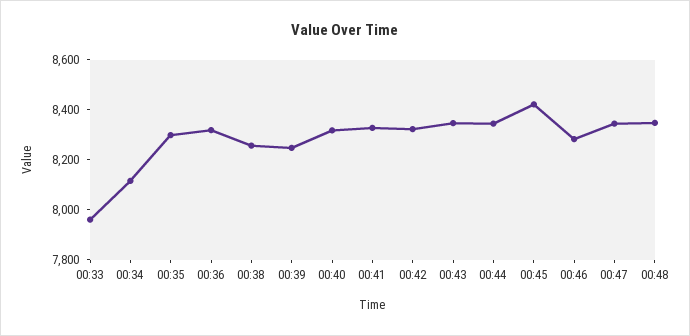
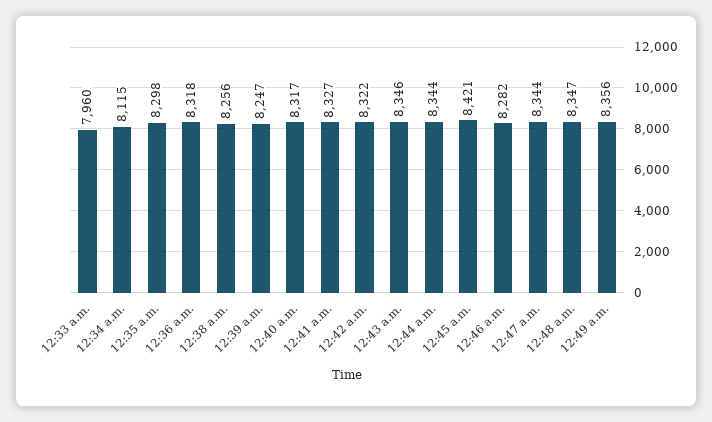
12:49 a.m.: none -> 8356

